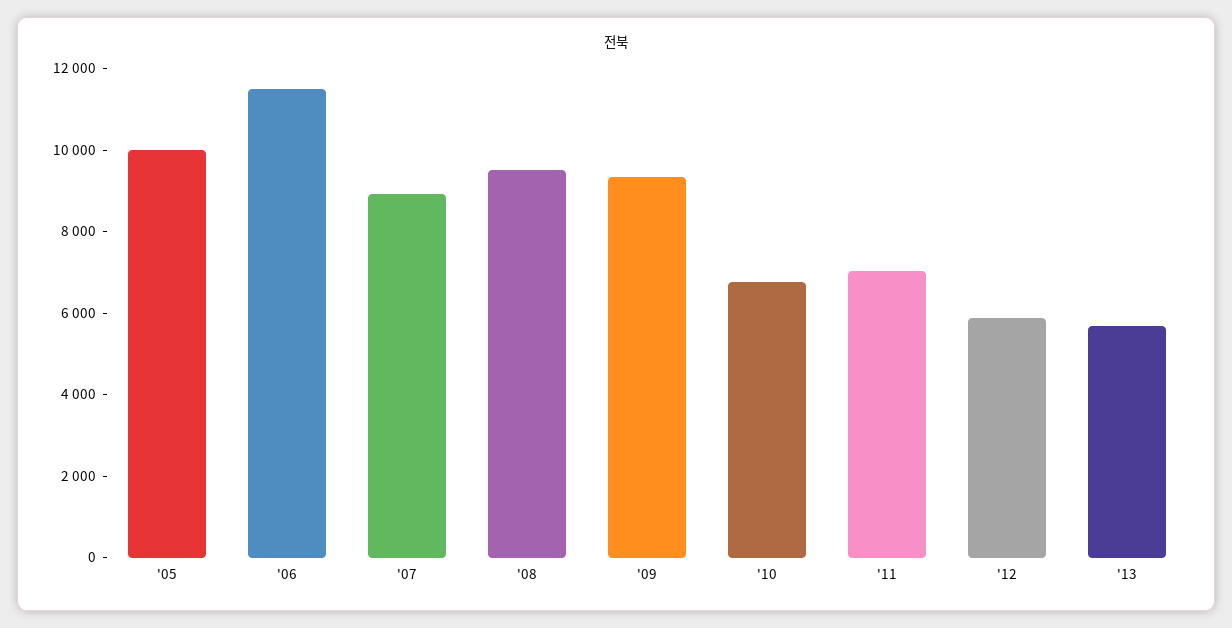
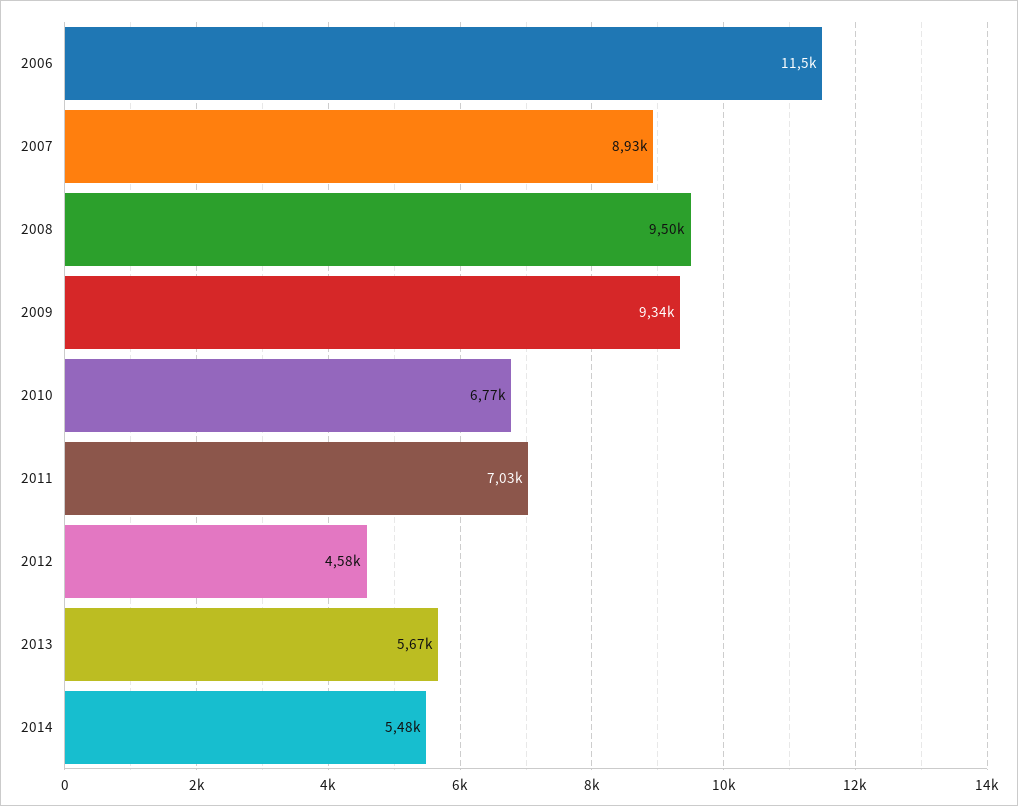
'05: 10000 -> none
'12: 6000 -> 4580
2014: none -> 5480

